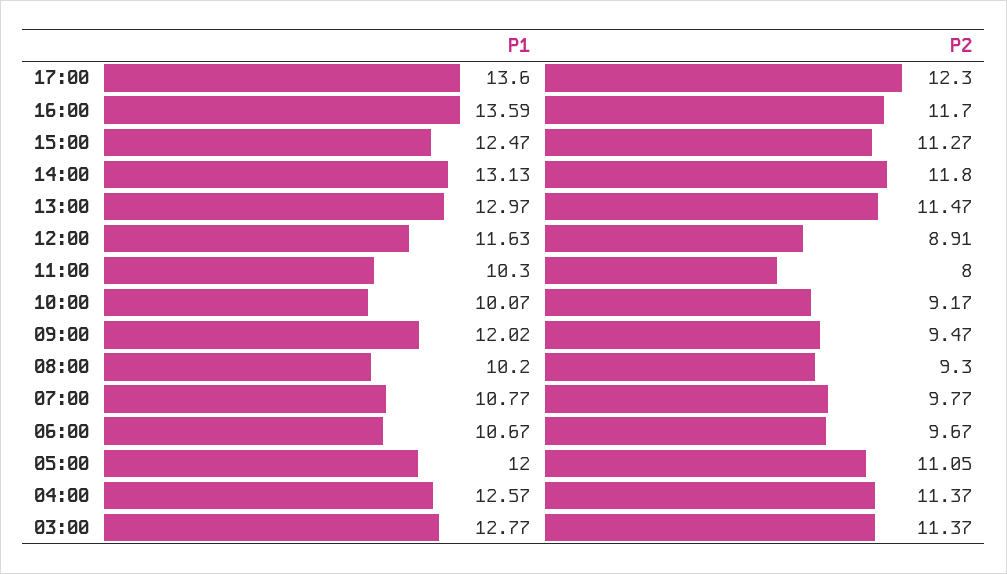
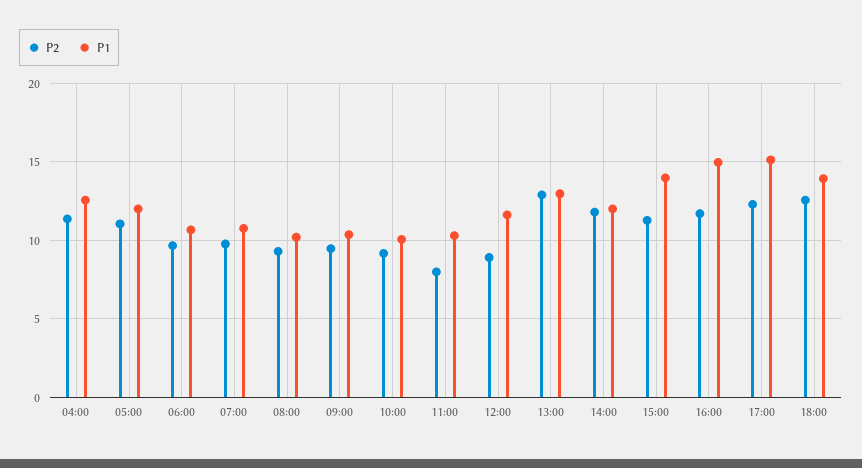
P1, 17:00: 13.6 -> 15
P1, 16:00: 13.59 -> 15
P1, 15:00: 12.47 -> 14
P1, 14:00: 13.13 -> 12
P2, 13:00: 11.47 -> 13
P1, 09:00: 12.02 -> 10.5
P1, 03:00: 12.77 -> none
P2, 03:00: 11.37 -> none
P2, 18:00: none -> 12.5
P1, 18:00: none -> 14

